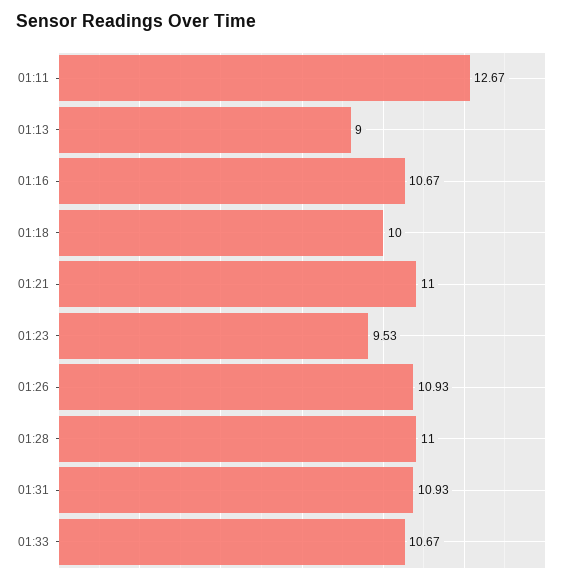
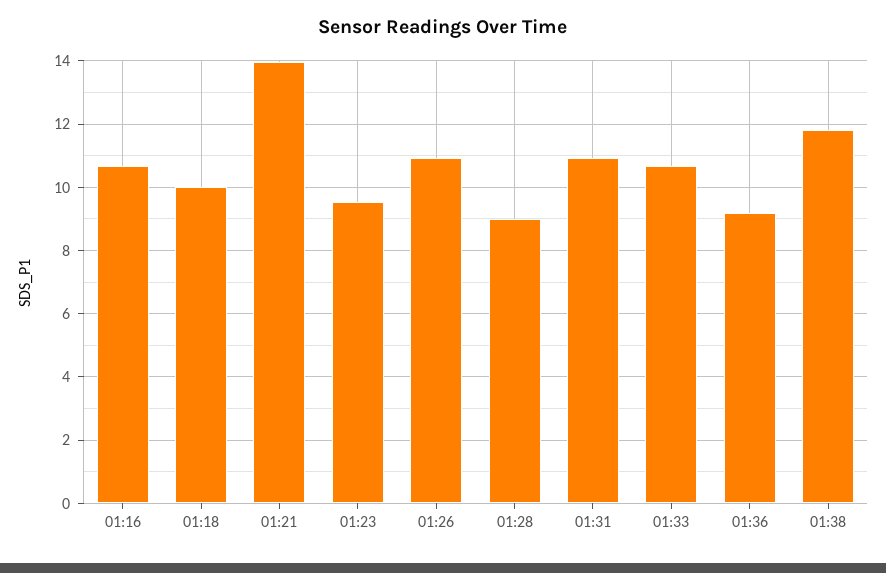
01:11: 12.67 -> none
01:13: 9 -> none
01:21: 11 -> 14
01:28: 11 -> 9
01:36: none -> 9.2
01:38: none -> 11.8

